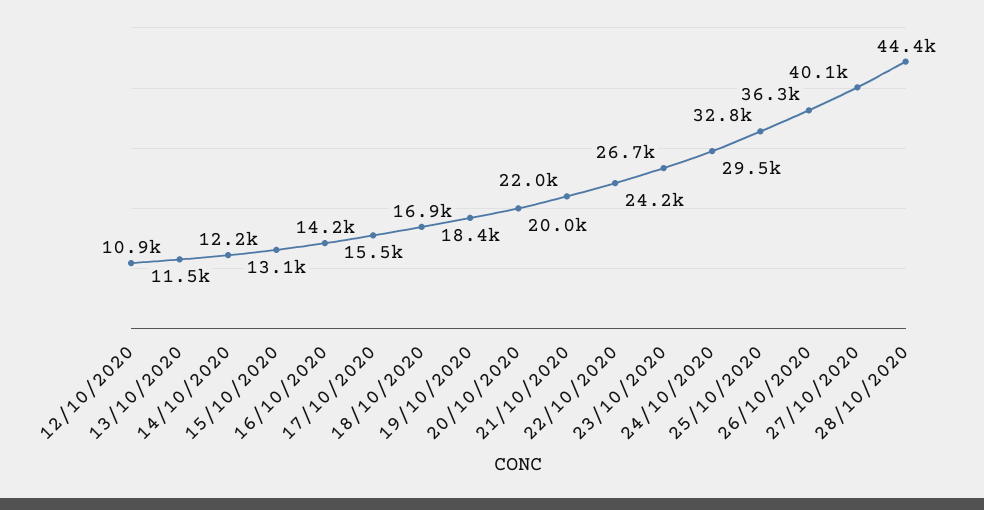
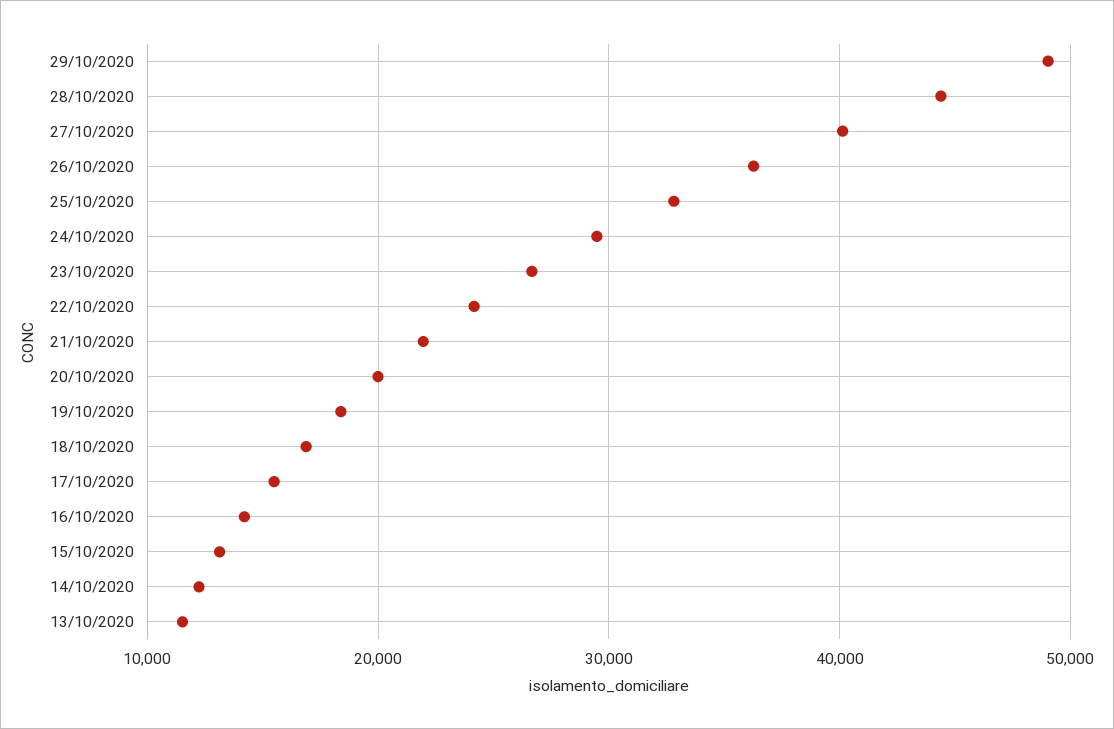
12/10/2020: 10900 -> none
29/10/2020: none -> 49000

